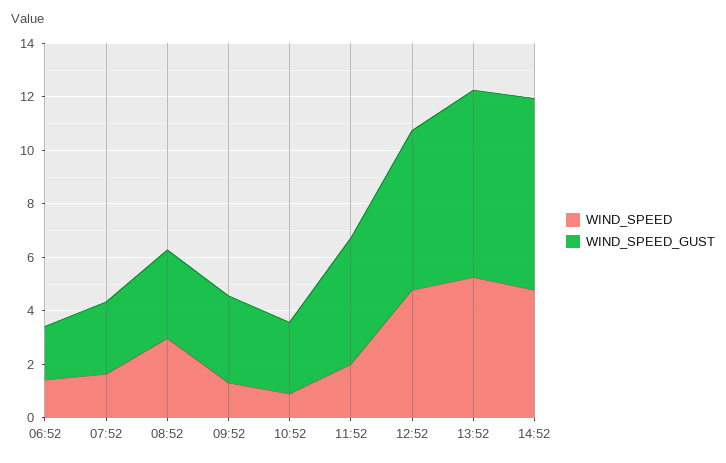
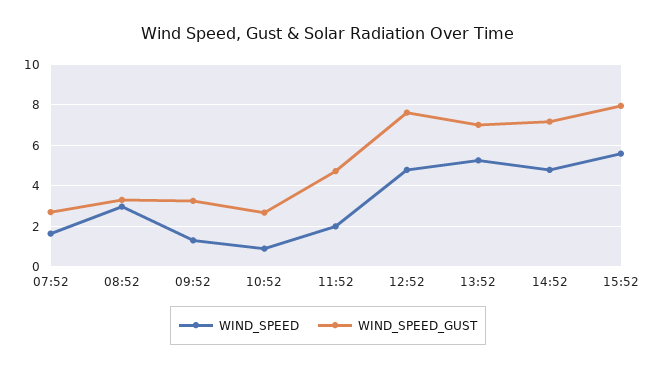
WIND_SPEED, 06:52: 1.5 -> none
WIND_SPEED_GUST, 06:52: 2 -> none
WIND_SPEED_GUST, 12:52: 6 -> 7.5
WIND_SPEED, 15:52: none -> 5.5
WIND_SPEED_GUST, 15:52: none -> 8

